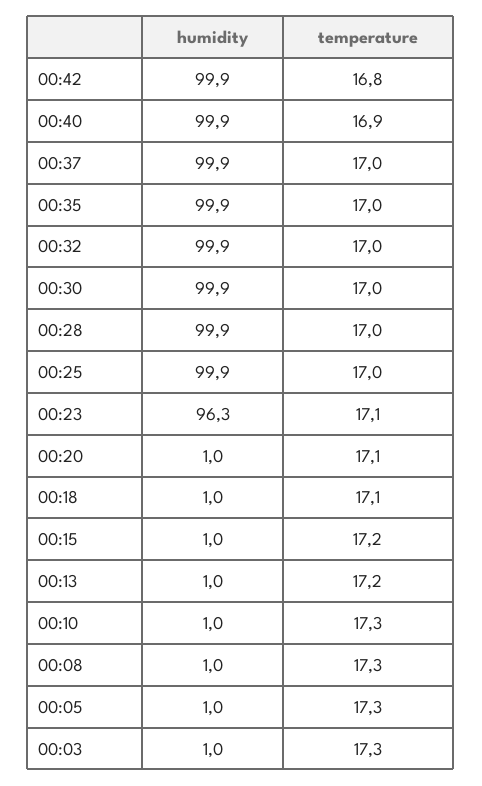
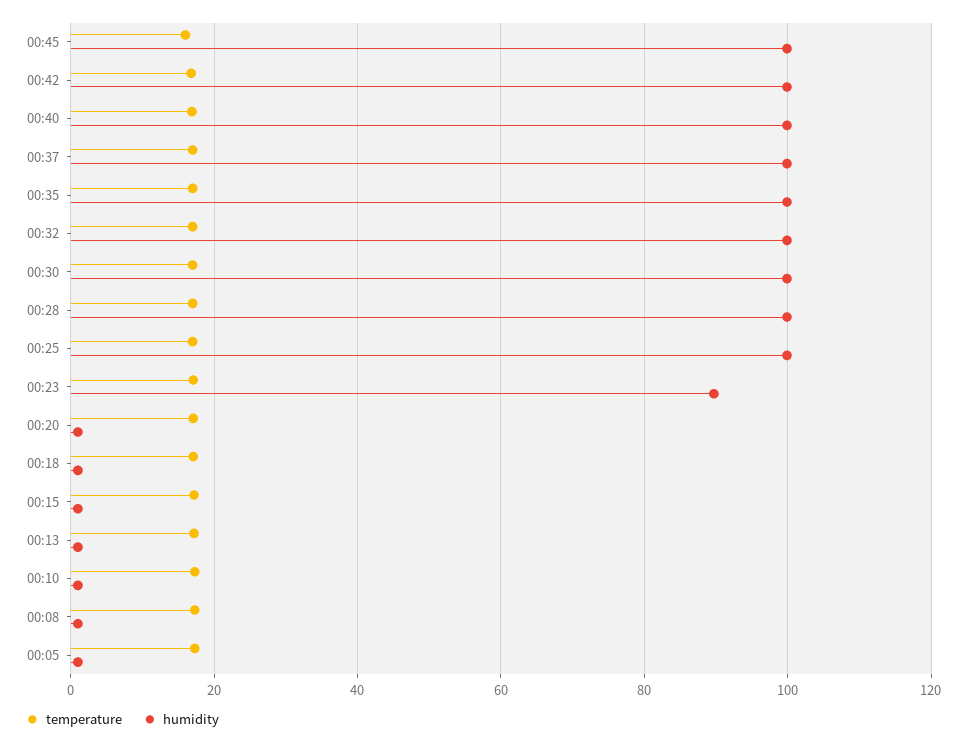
humidity, 00:23: 96.3 -> 90
humidity, 00:03: 1 -> none
temperature, 00:03: 17.3 -> none
temperature, 00:45: none -> 16
humidity, 00:45: none -> 100

